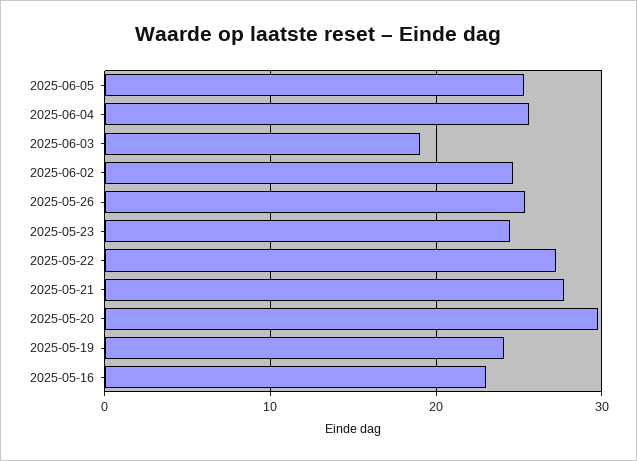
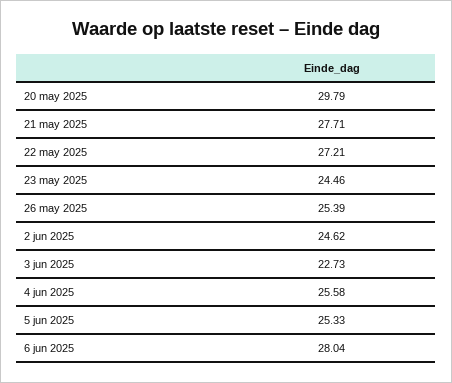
2025-06-03: 19 -> 22.73
2025-05-19: 24 -> none
2025-05-16: 23 -> none
6 jun 2025: none -> 28.04

